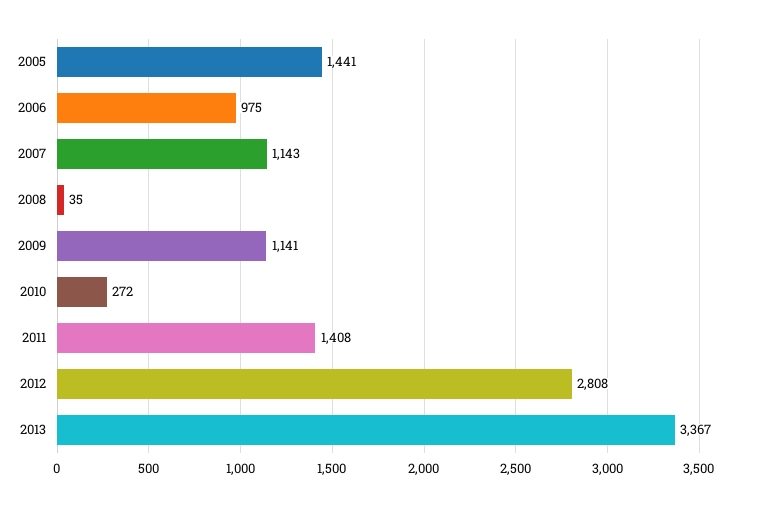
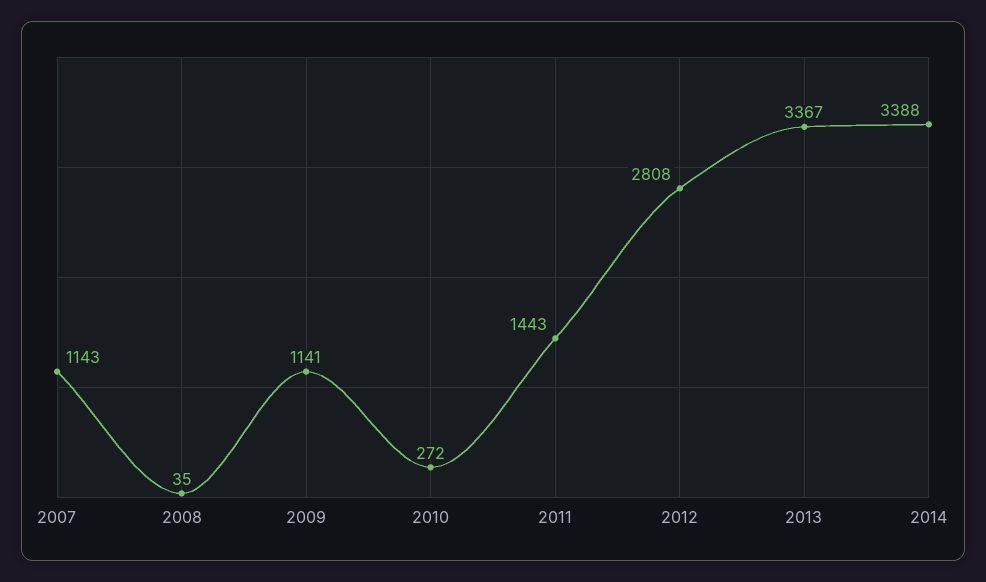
2005: 1441 -> none
2006: 975 -> none
2011: 1408 -> 1443
2014: none -> 3388

